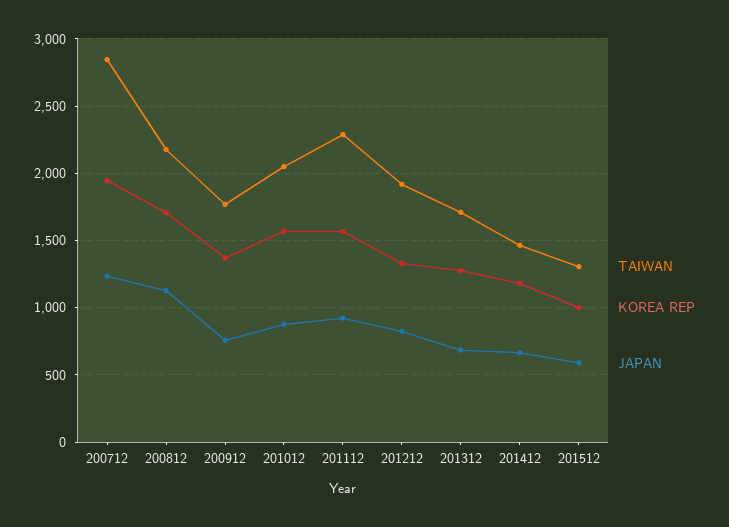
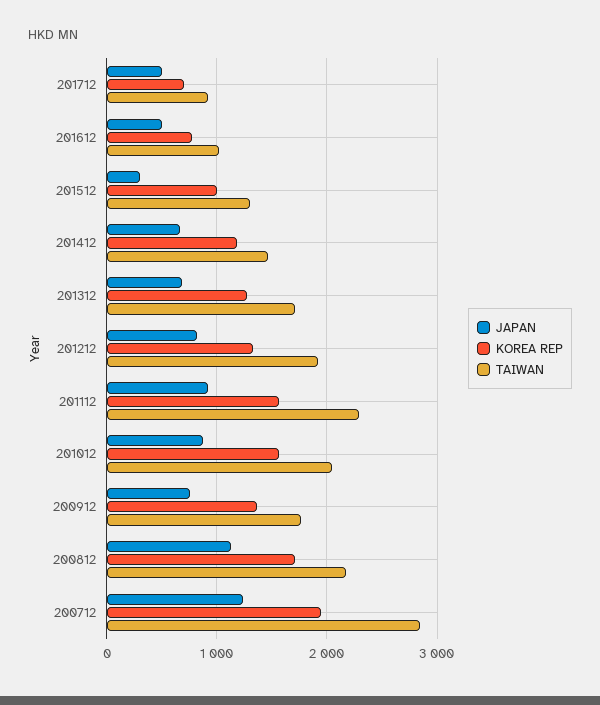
JAPAN, 201512: 600 -> 300
JAPAN, 201712: none -> 500
KOREA REP, 201712: none -> 700
TAIWAN, 201712: none -> 900
JAPAN, 201612: none -> 500
KOREA REP, 201612: none -> 800
TAIWAN, 201612: none -> 1000

